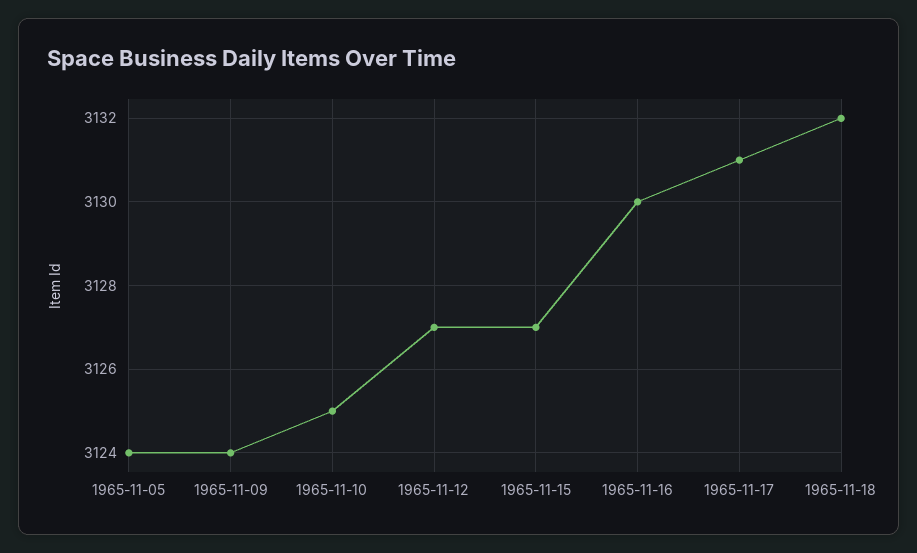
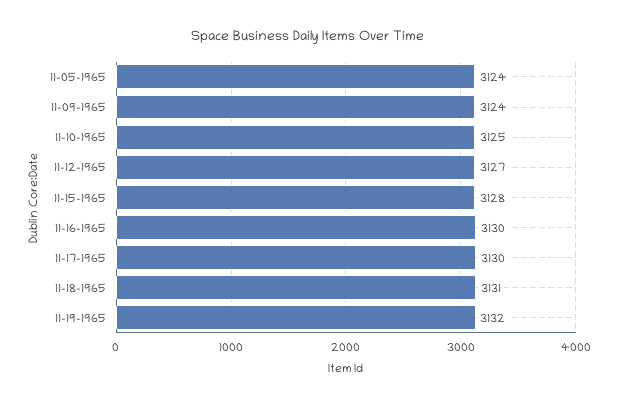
1965-11-15: 3127 -> 3128
1965-11-17: 3131 -> 3130
1965-11-18: 3132 -> 3131
11-19-1965: none -> 3132

